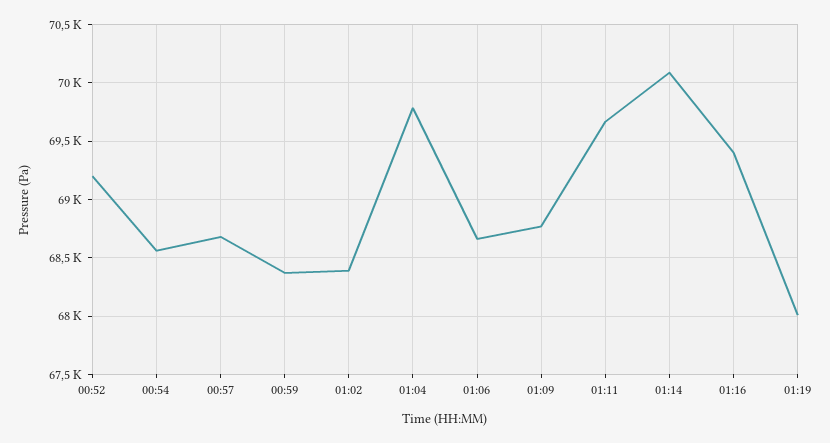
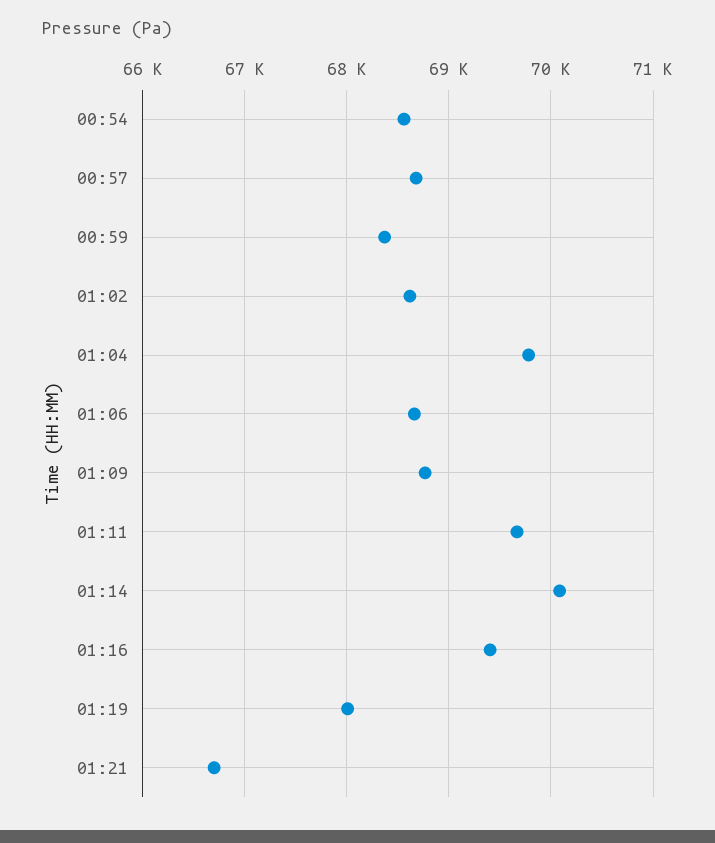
00:52: 69200 -> none
01:02: 68400 -> 68600
01:21: none -> 66700

